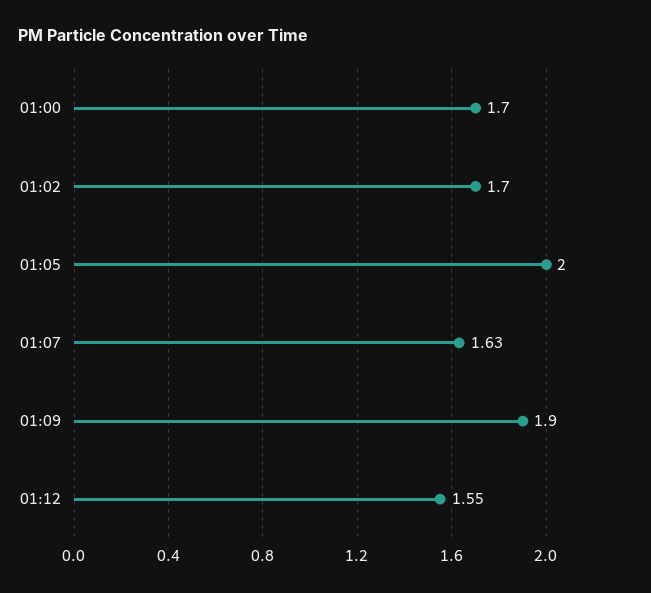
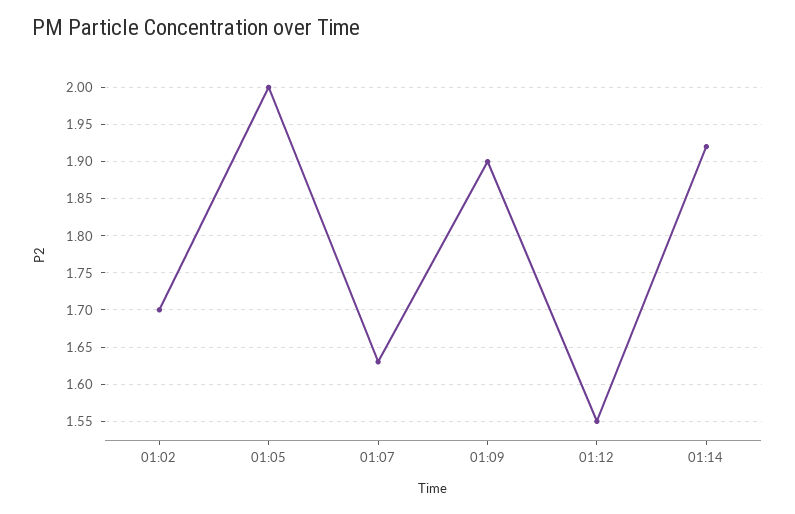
01:00: 1.7 -> none
01:14: none -> 1.92

